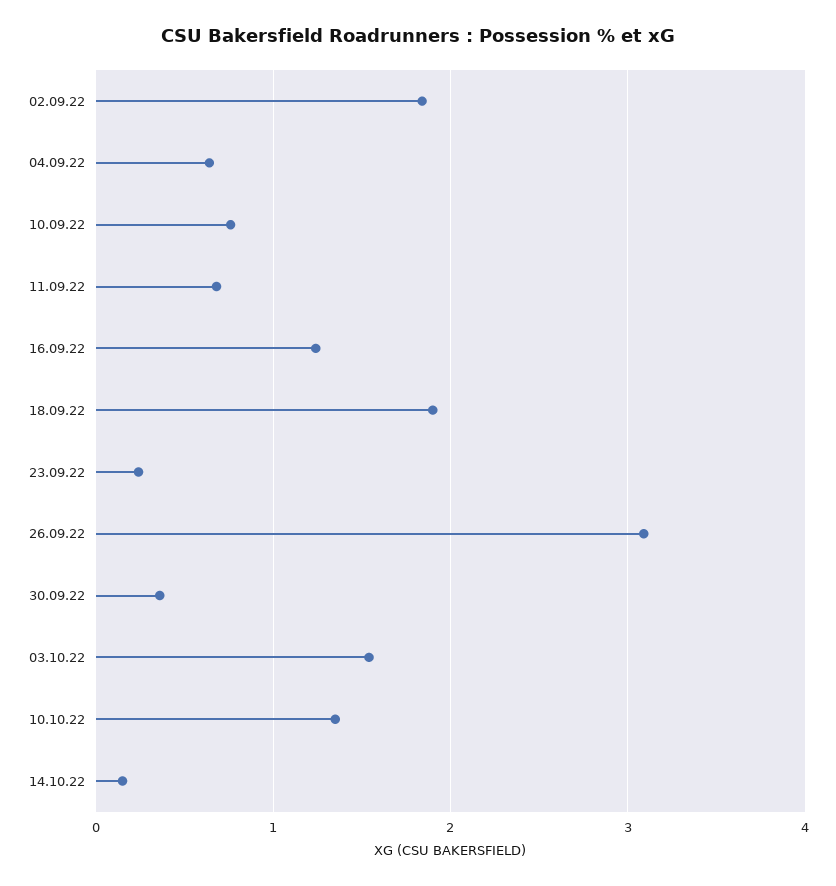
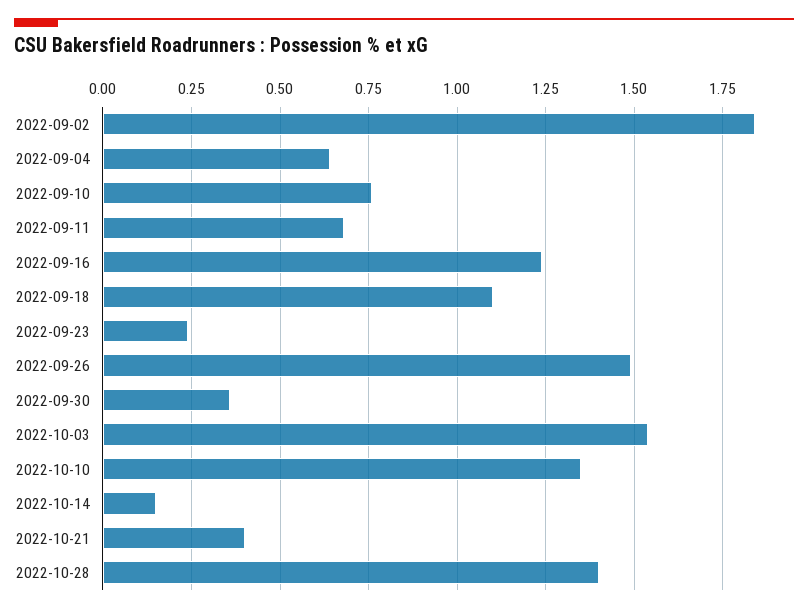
18.09.22: 1.9 -> 1.1
26.09.22: 3.1 -> 1.5
2022-10-21: none -> 0.4
2022-10-28: none -> 1.4

